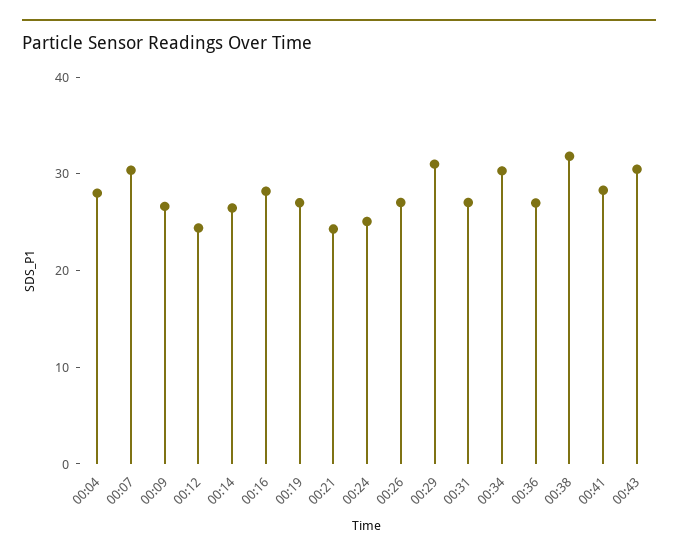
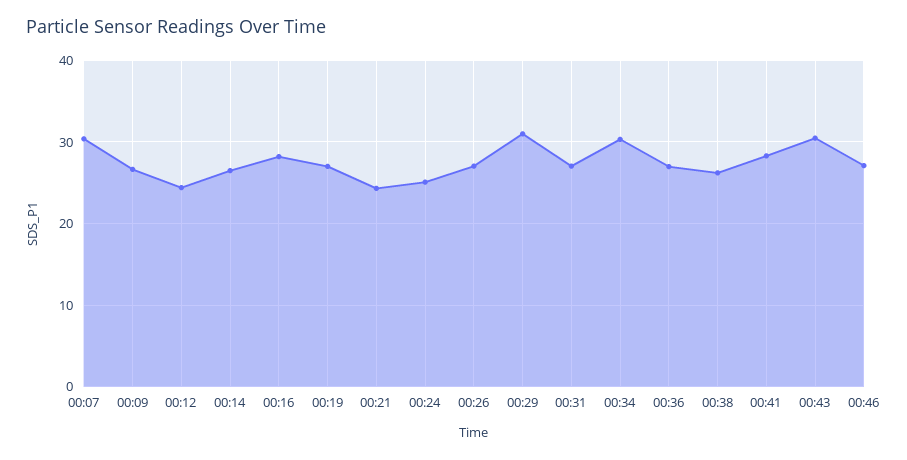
00:04: 28 -> none
00:38: 32 -> 26
00:46: none -> 27

